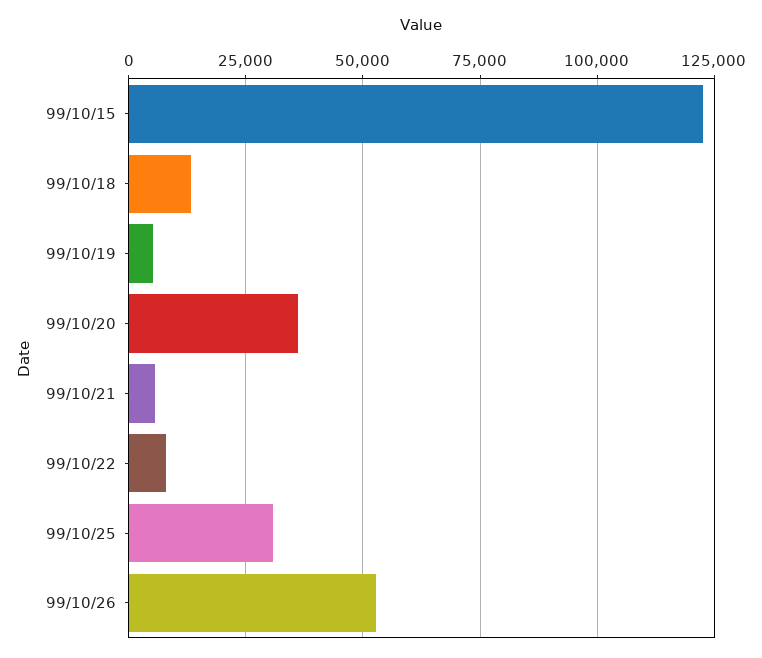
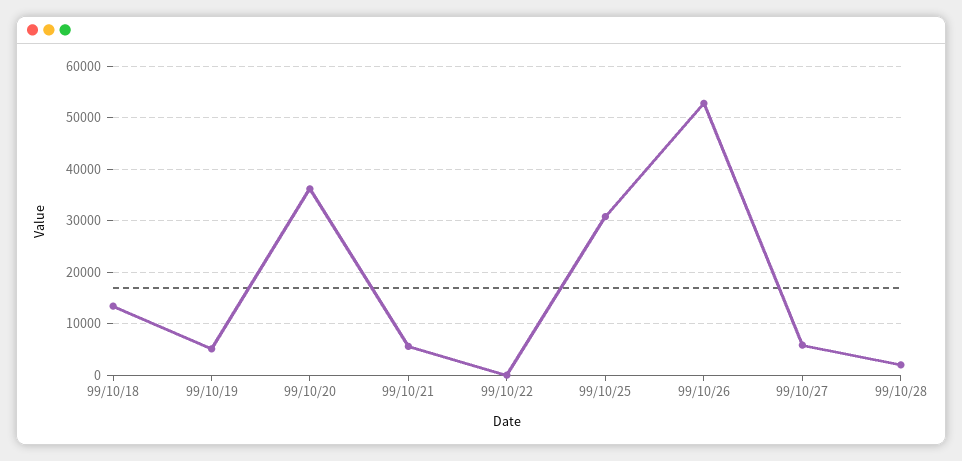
99/10/15: 122500 -> none
99/10/22: 7500 -> 0
99/10/27: none -> 6000
99/10/28: none -> 2000

